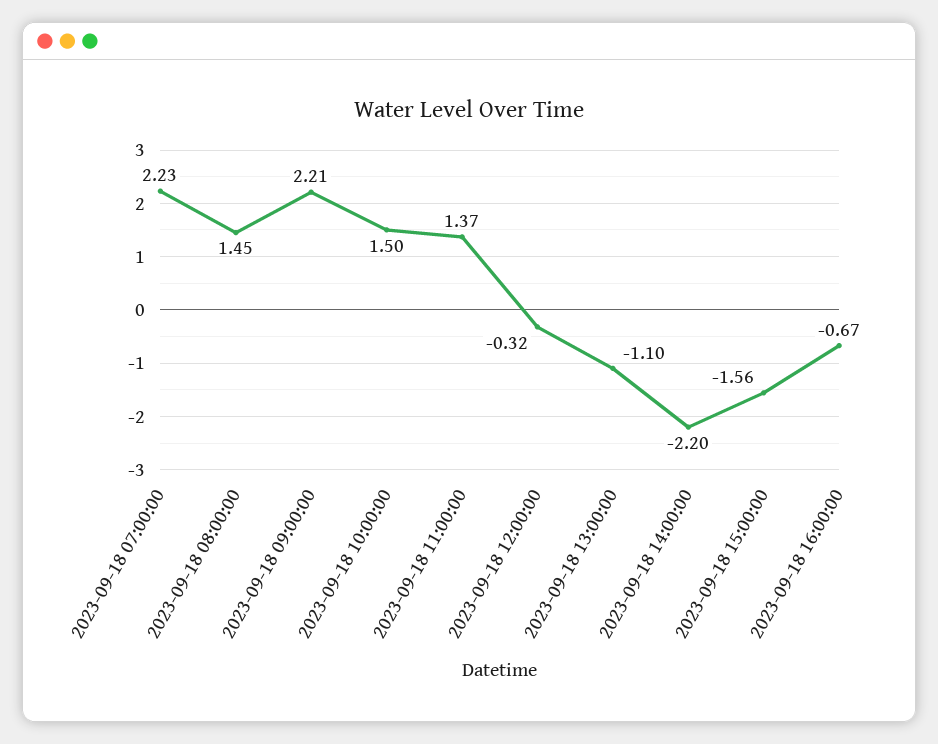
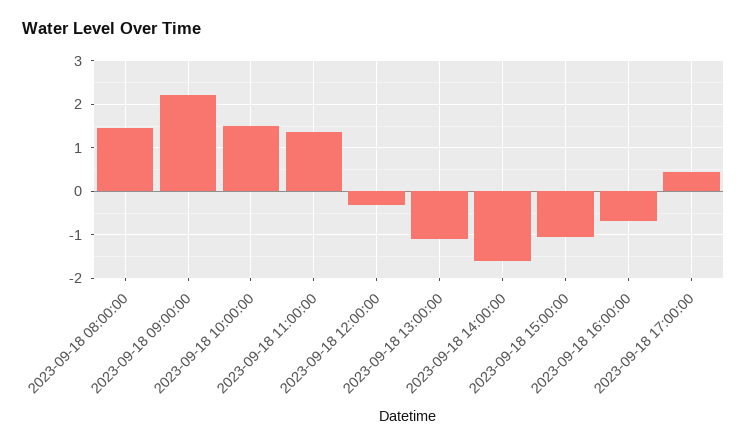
2023-09-18 07:00:00: 2.23 -> none
2023-09-18 14:00:00: -2.2 -> -1.6
2023-09-18 15:00:00: -1.56 -> -1
2023-09-18 17:00:00: none -> 0.4

